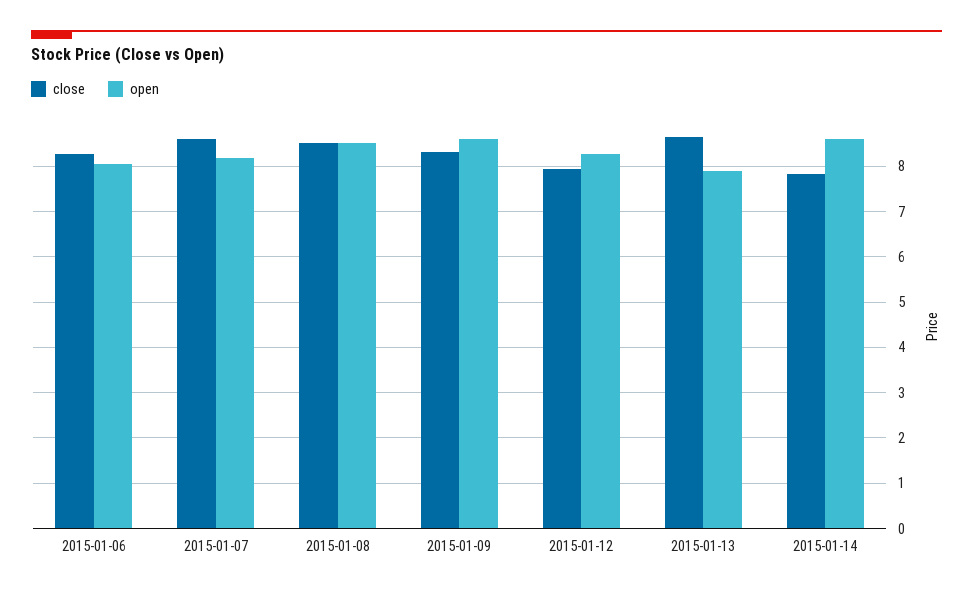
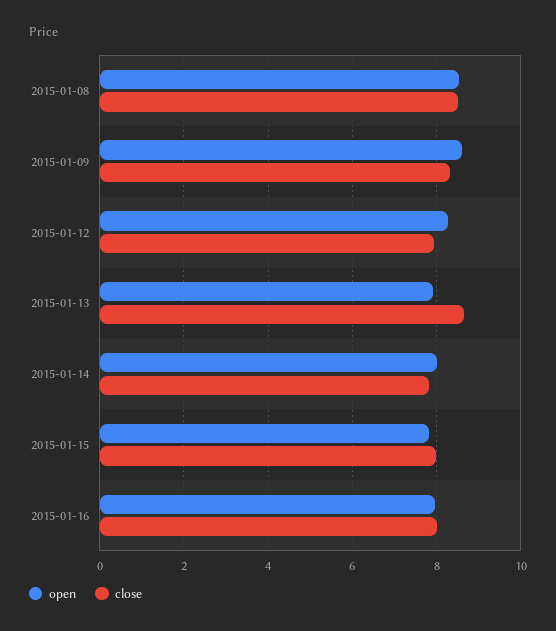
close, 2015-01-06: 8.2 -> none
open, 2015-01-06: 8 -> none
close, 2015-01-07: 8.6 -> none
open, 2015-01-07: 8.2 -> none
open, 2015-01-14: 8.6 -> 8
open, 2015-01-15: none -> 7.8
close, 2015-01-15: none -> 8
open, 2015-01-16: none -> 8
close, 2015-01-16: none -> 8

